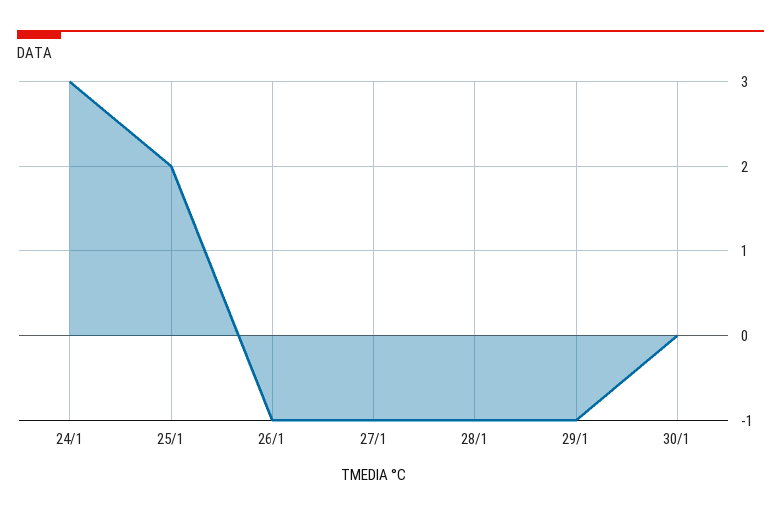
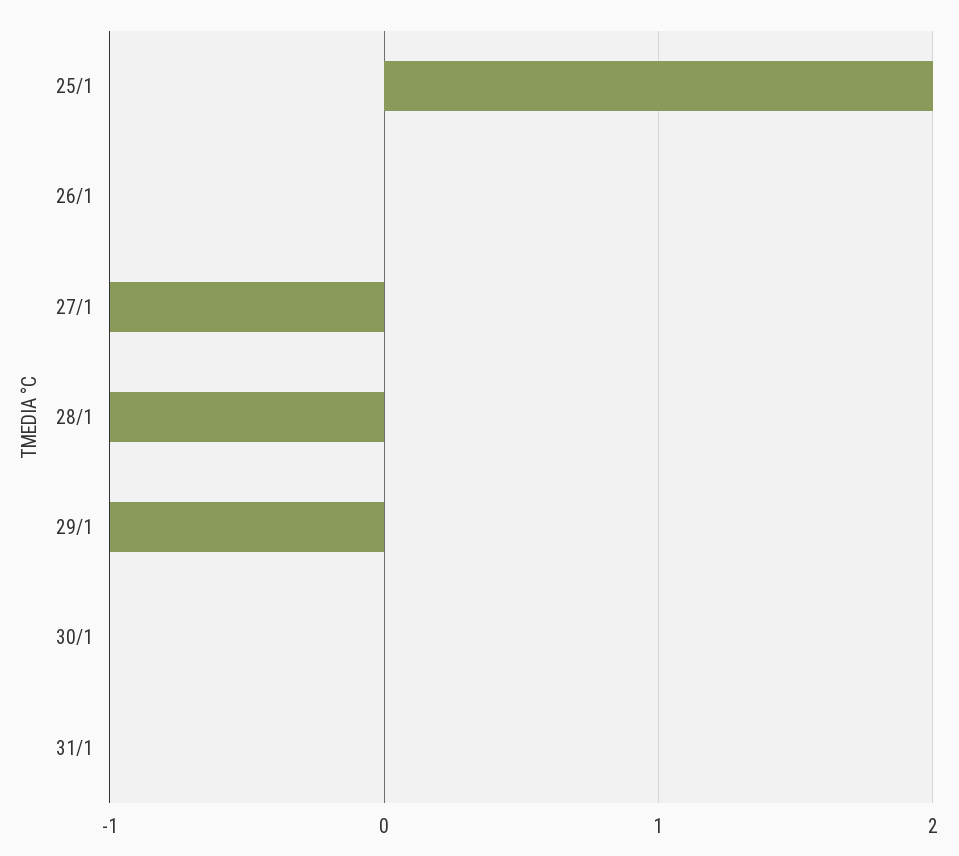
24/1: 3 -> none
26/1: -1 -> 0
31/1: none -> 0

